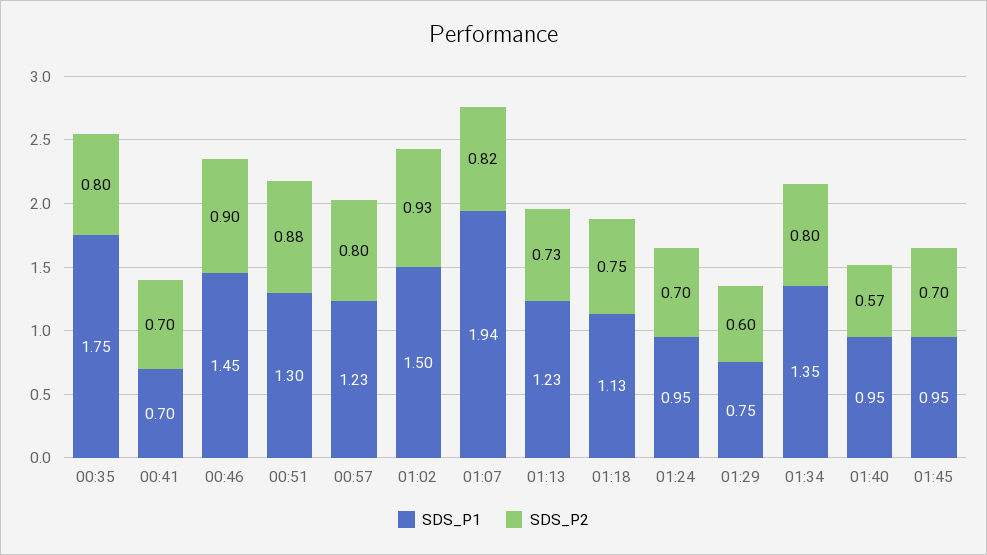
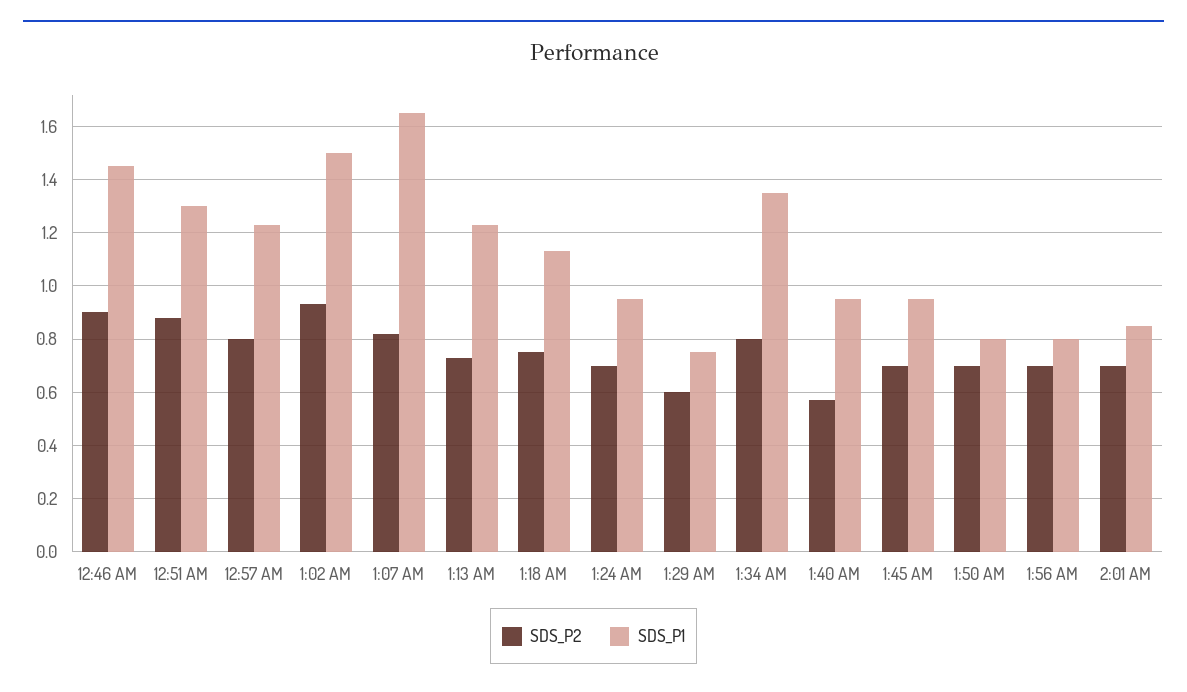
SDS_P1, 00:35: 1.75 -> none
SDS_P2, 00:35: 0.8 -> none
SDS_P1, 00:41: 0.7 -> none
SDS_P2, 00:41: 0.7 -> none
SDS_P1, 01:07: 1.94 -> 1.65
SDS_P2, 1:50 AM: none -> 0.7
SDS_P1, 1:50 AM: none -> 0.8
SDS_P2, 1:56 AM: none -> 0.7
SDS_P1, 1:56 AM: none -> 0.8
SDS_P2, 2:01 AM: none -> 0.7
SDS_P1, 2:01 AM: none -> 0.85

